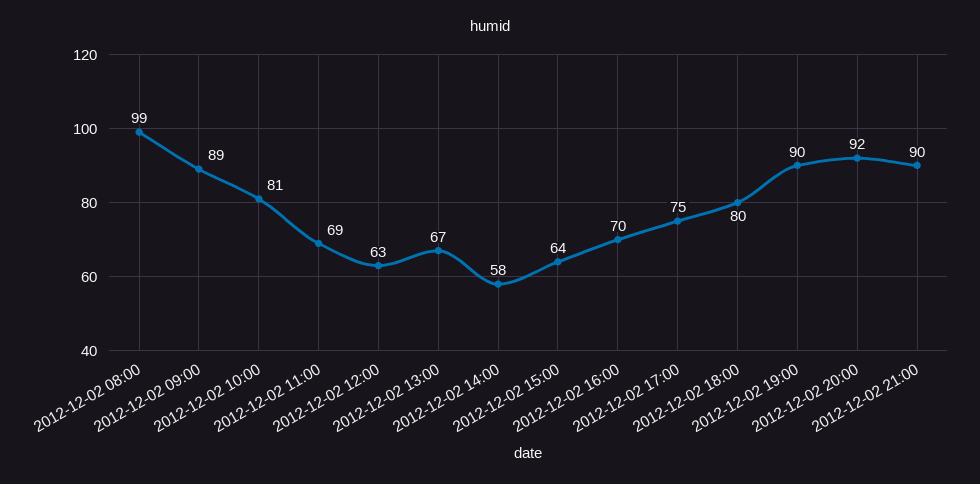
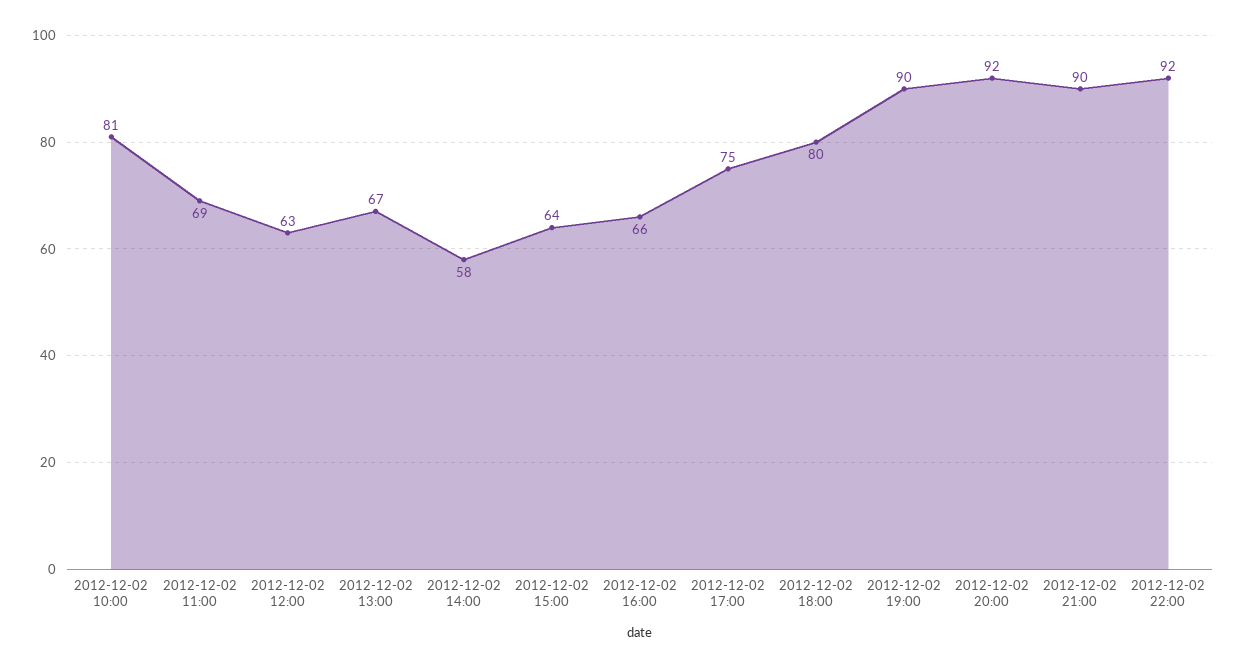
2012-12-02 08:00: 99 -> none
2012-12-02 09:00: 89 -> none
2012-12-02 16:00: 70 -> 66
2012-12-02 22:00: none -> 92

